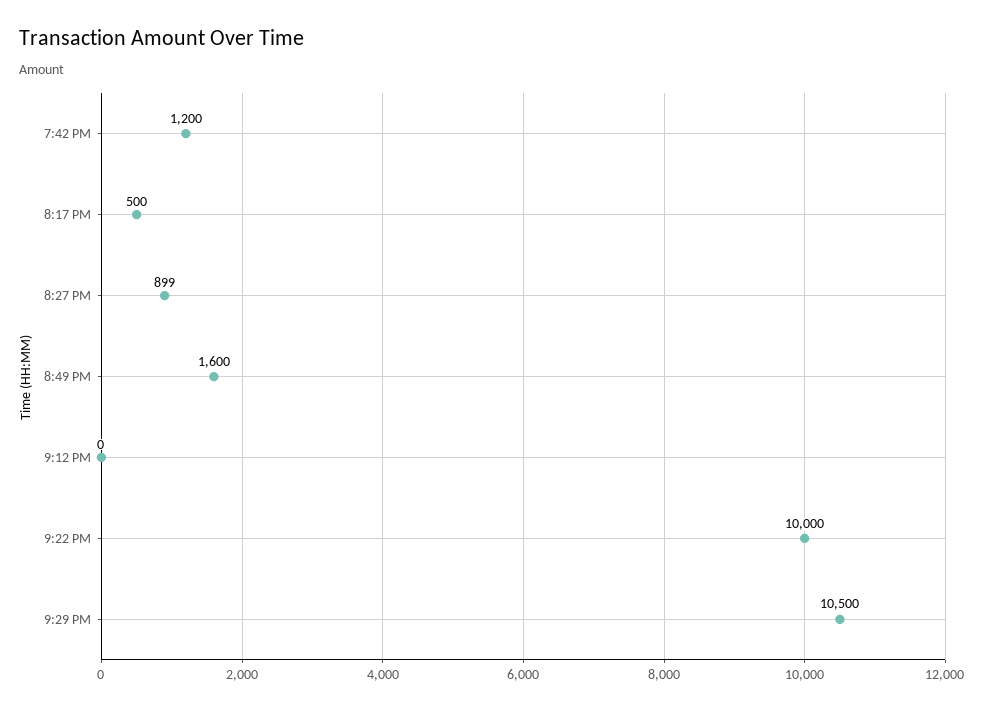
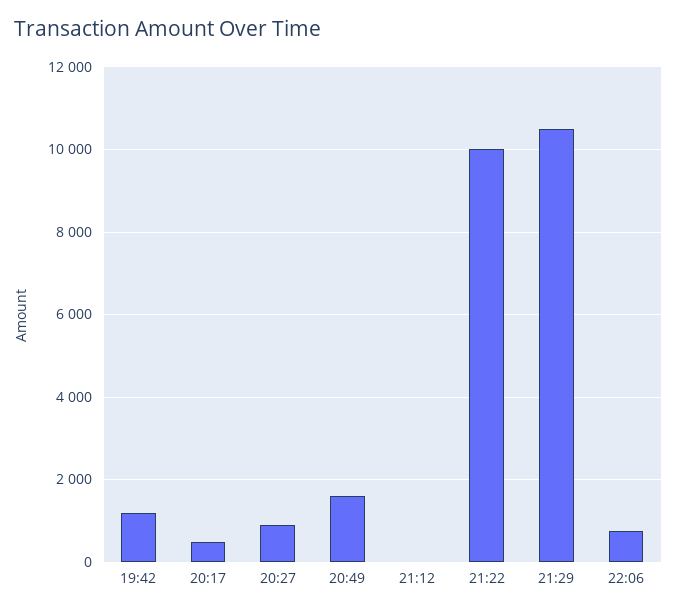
22:06: none -> 800

